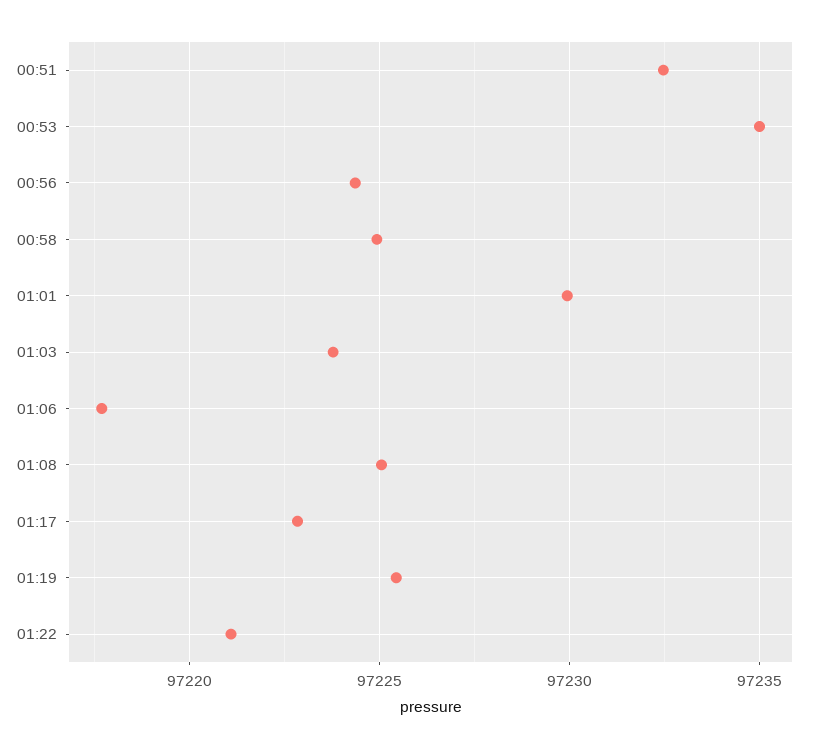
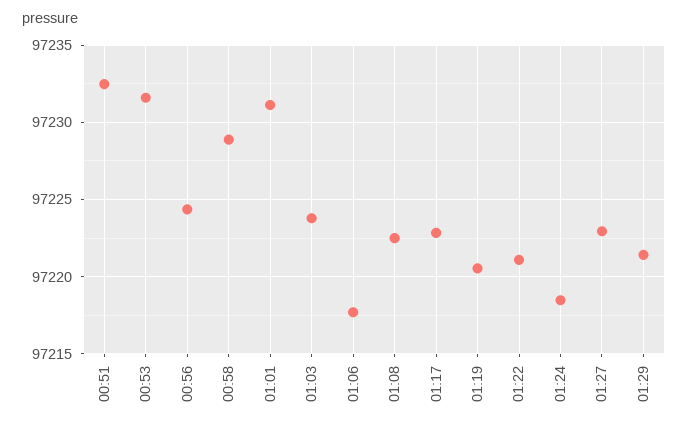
00:53: 97235 -> 97231.5
00:58: 97225 -> 97229
01:01: 97230 -> 97231
01:08: 97225 -> 97222.5
01:19: 97225.5 -> 97220.5
01:24: none -> 97218.5
01:27: none -> 97223
01:29: none -> 97221.5

